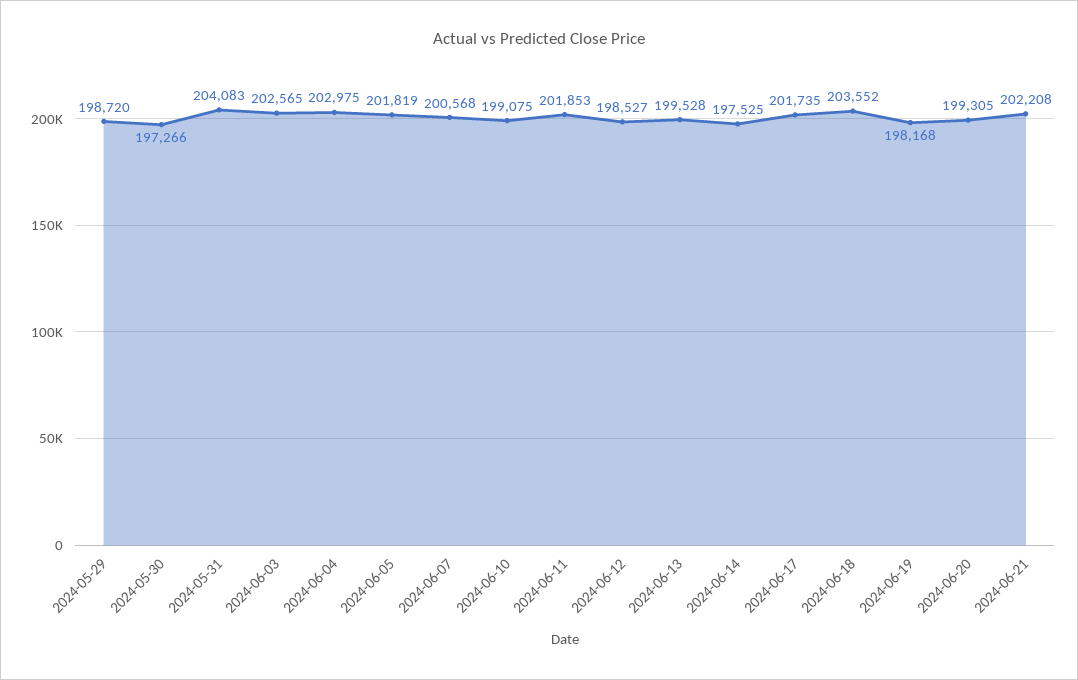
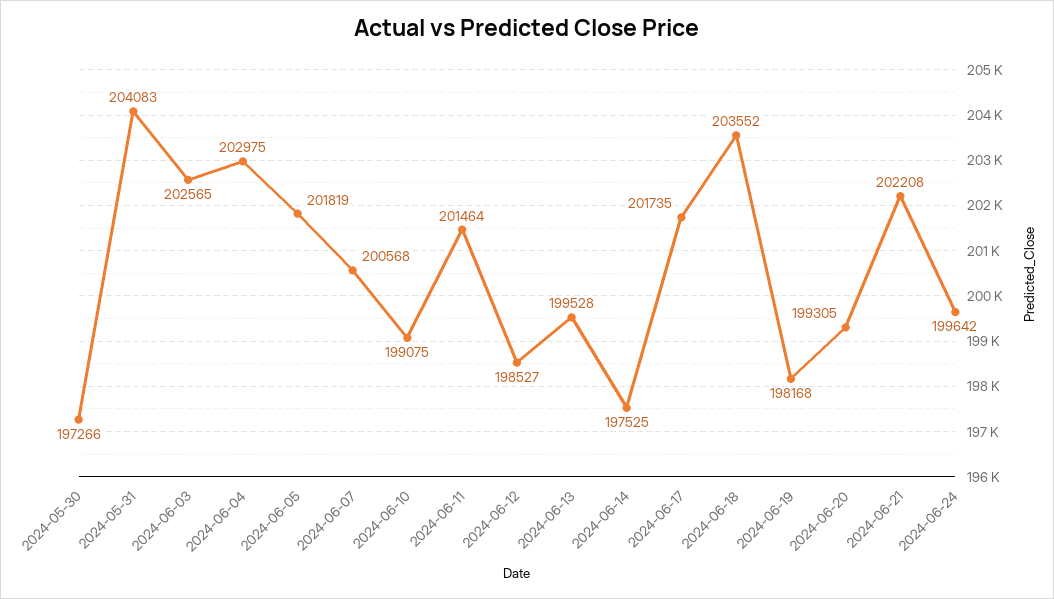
2024-05-29: 198720 -> none
2024-06-11: 201853 -> 201464
2024-06-24: none -> 199642

